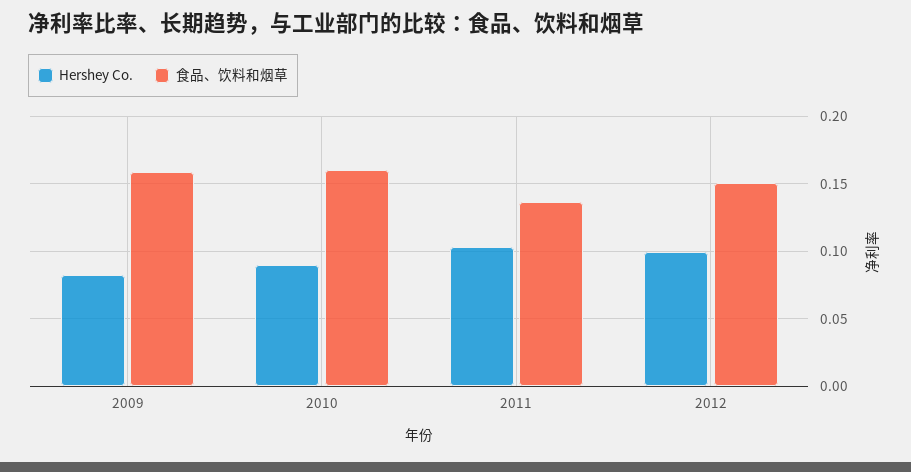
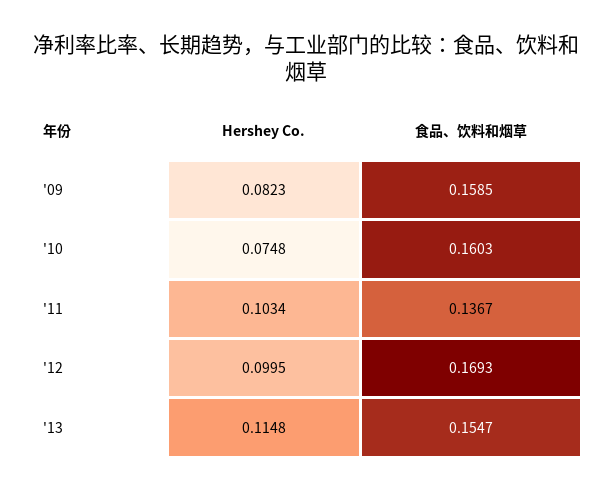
Hershey Co., 2010: 0.09 -> 0.0748
食品、饮料和烟草, 2012: 0.15 -> 0.1693
Hershey Co., '13: none -> 0.1148
食品、饮料和烟草, '13: none -> 0.1547

